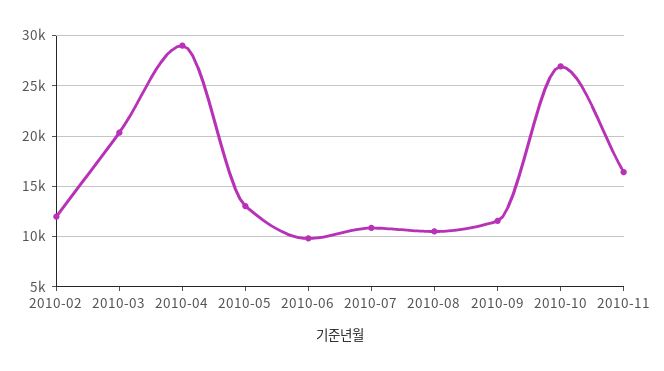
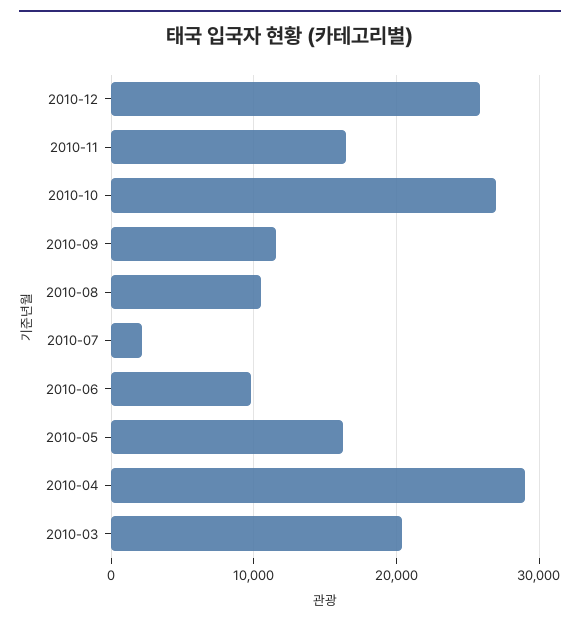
2010-02: 12000 -> none
2010-05: 13000 -> 16000
2010-07: 11000 -> 2000
2010-12: none -> 26000

